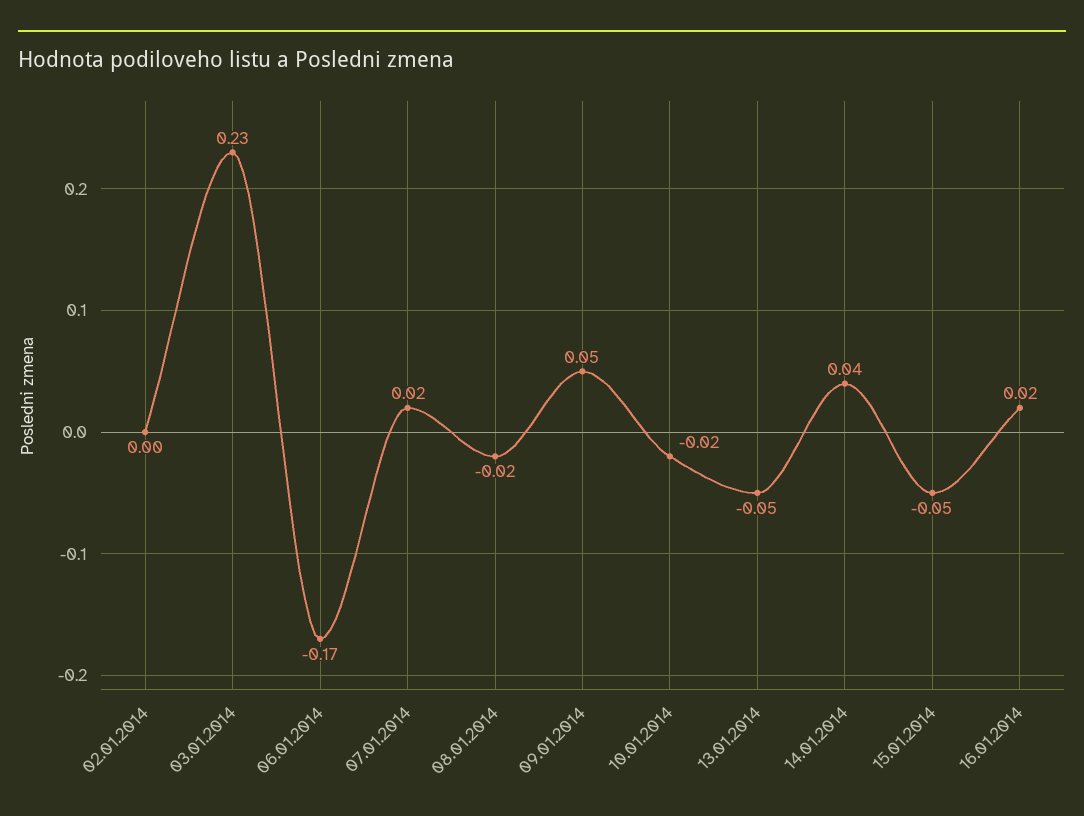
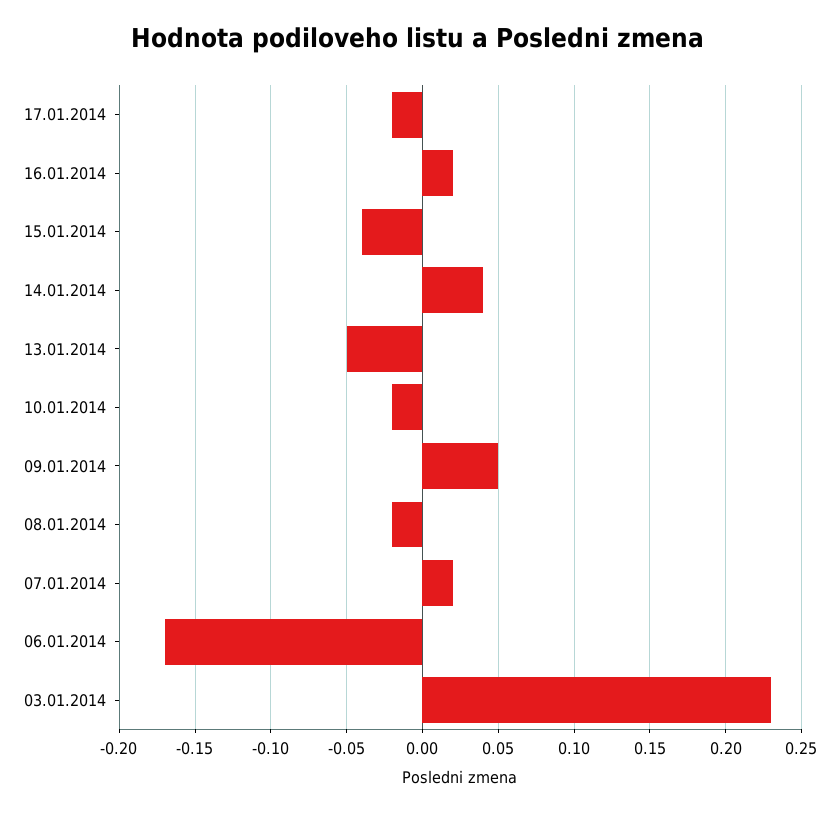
02.01.2014: 0 -> none
15.01.2014: -0.05 -> -0.04
17.01.2014: none -> -0.02

